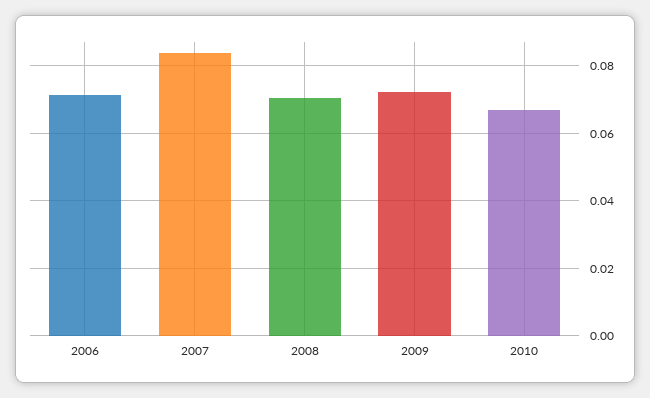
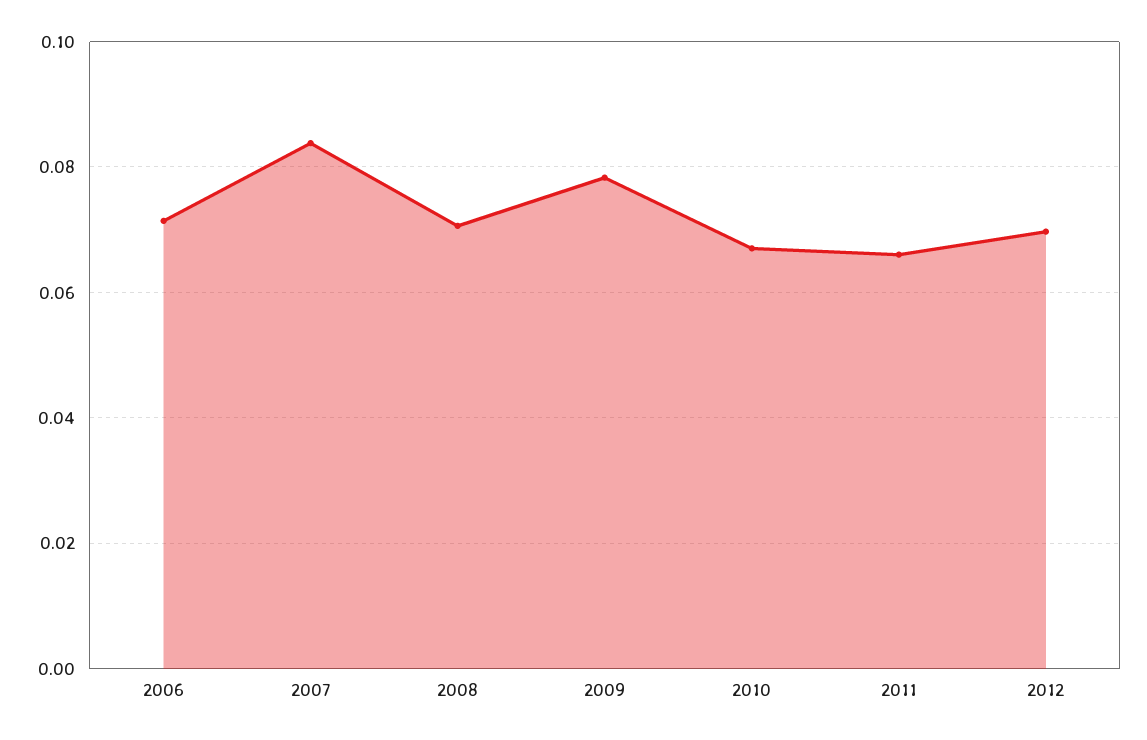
2009: 0.072 -> 0.078
2011: none -> 0.066
2012: none -> 0.07

